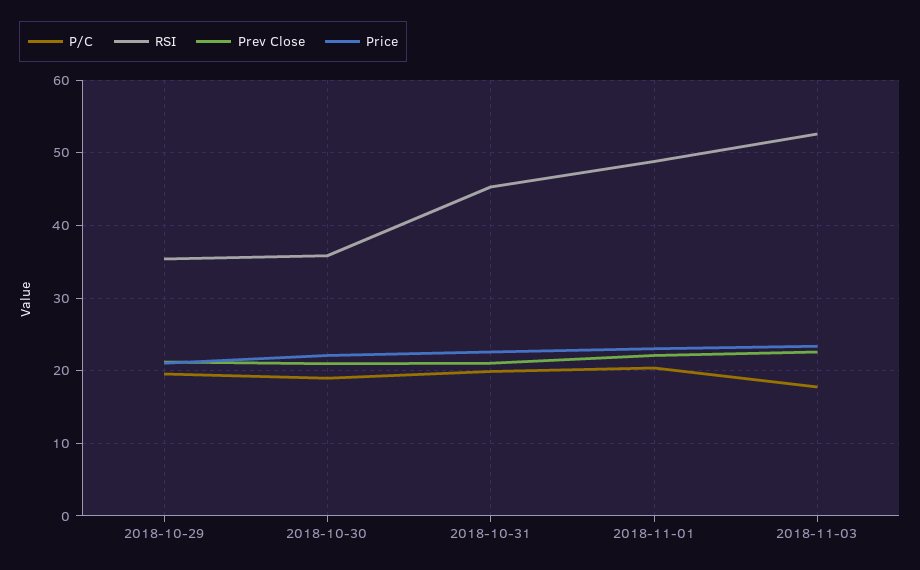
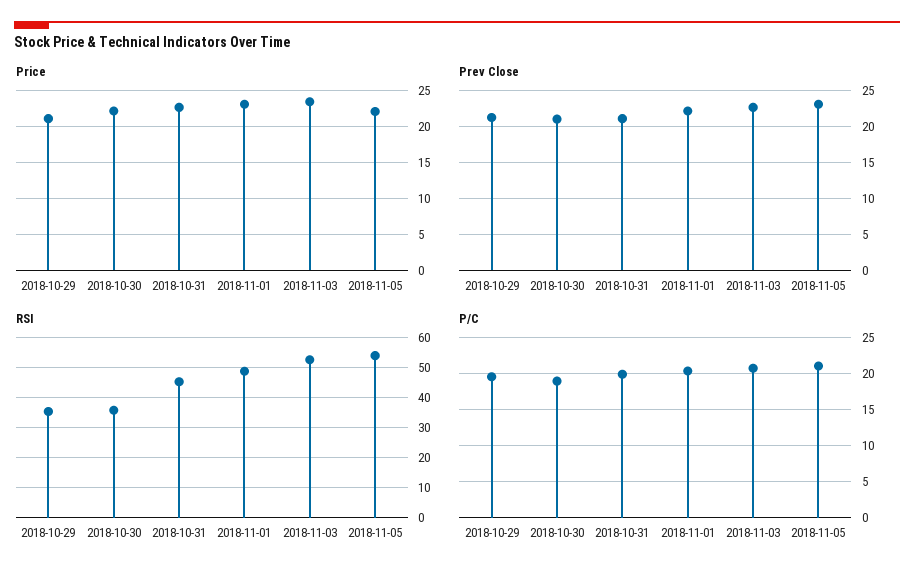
P/C, 2018-11-03: 18 -> 21
Price, 2018-11-05: none -> 22
Prev Close, 2018-11-05: none -> 23
RSI, 2018-11-05: none -> 54
P/C, 2018-11-05: none -> 21

